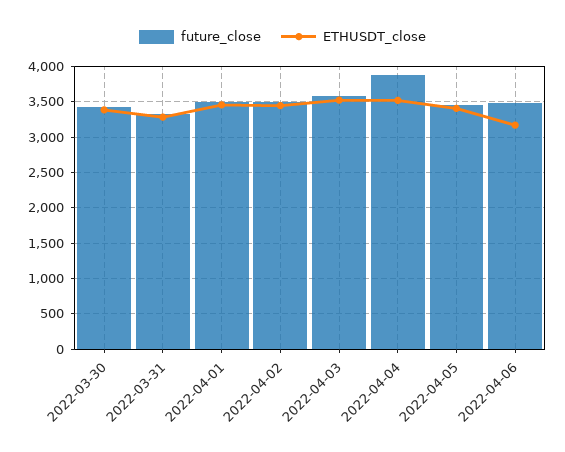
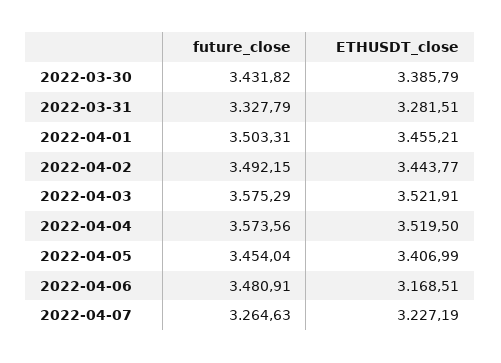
future_close, 2022-04-04: 3900 -> 3573.56
future_close, 2022-04-07: none -> 3264.63
ETHUSDT_close, 2022-04-07: none -> 3227.19

